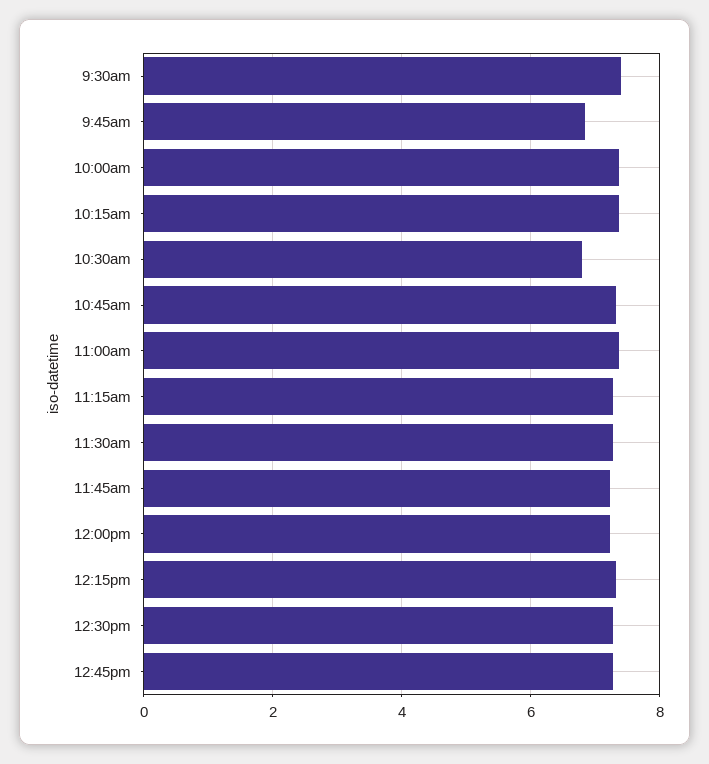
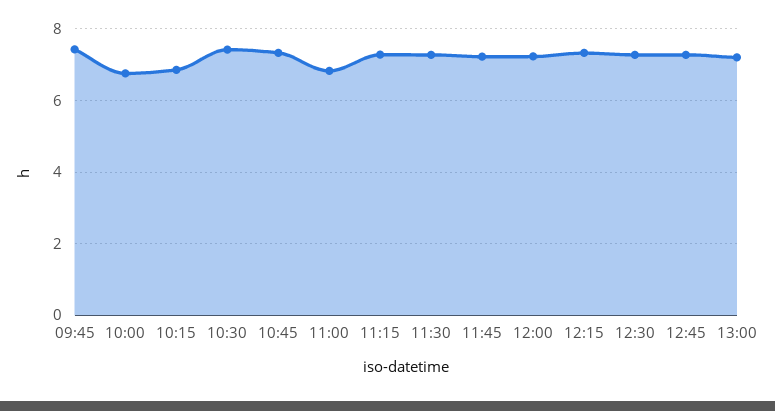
9:30am: 7.4 -> none
9:45am: 6.8 -> 7.4
10:00am: 7.4 -> 6.8
10:15am: 7.4 -> 6.8
10:30am: 6.8 -> 7.4
11:00am: 7.4 -> 6.8
13:00: none -> 7.2

